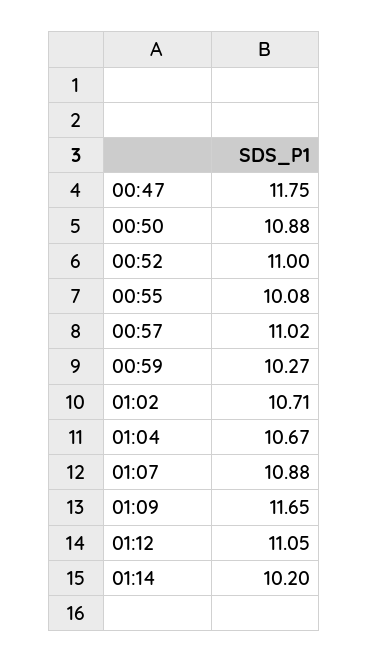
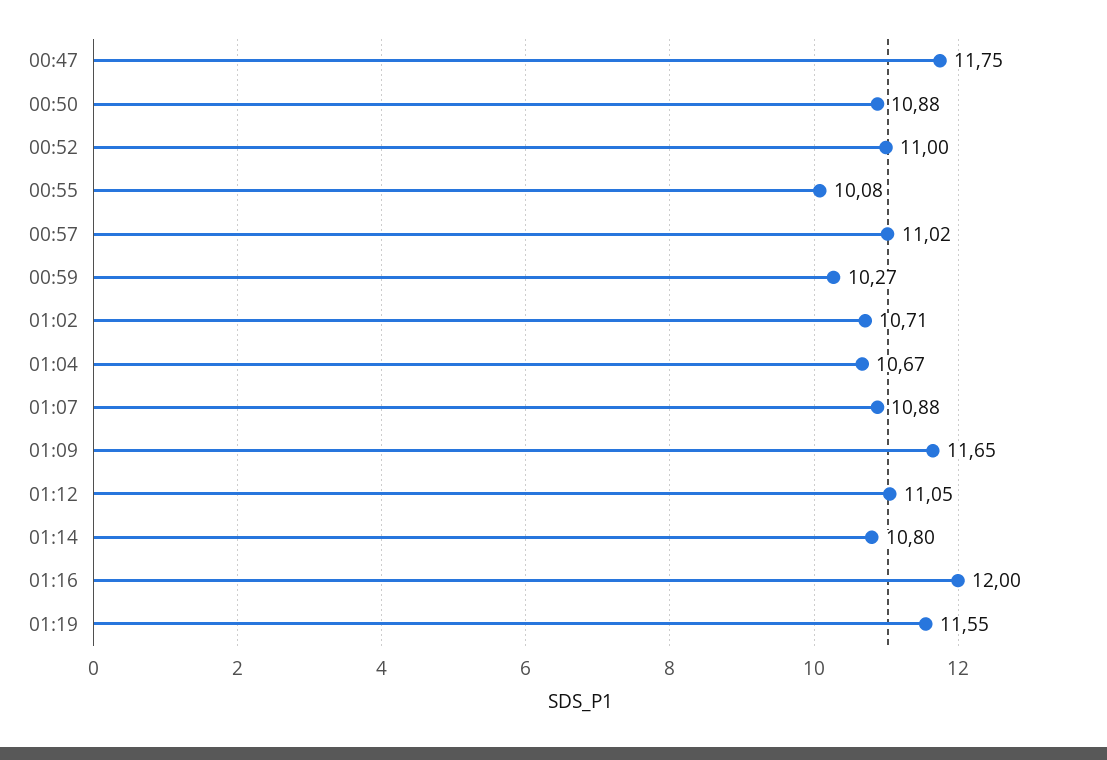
01:14: 10.2 -> 10.8
01:16: none -> 12
01:19: none -> 11.55

